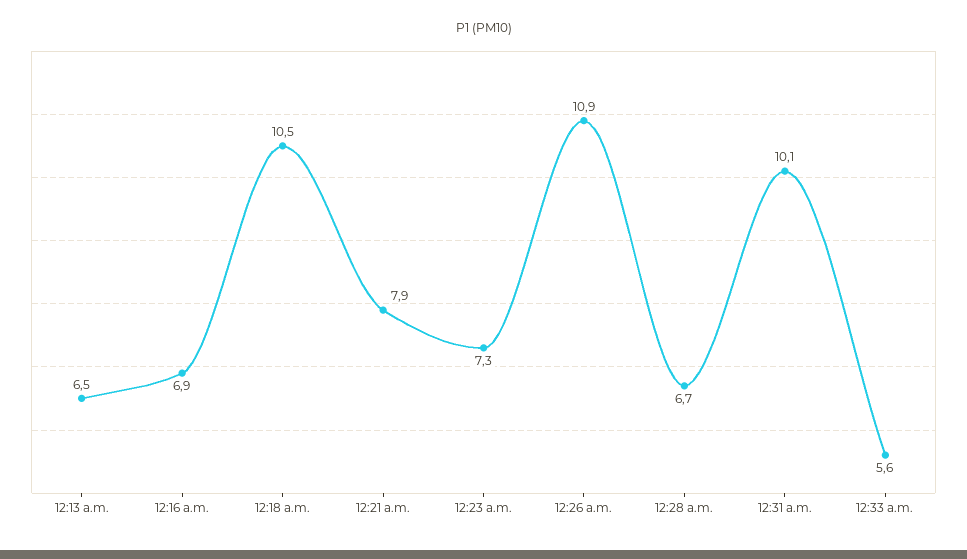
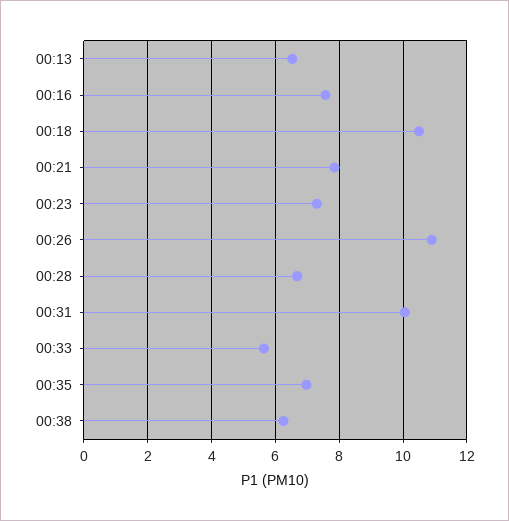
12:16 a.m.: 6.9 -> 7.6
00:35: none -> 7
00:38: none -> 6.2

